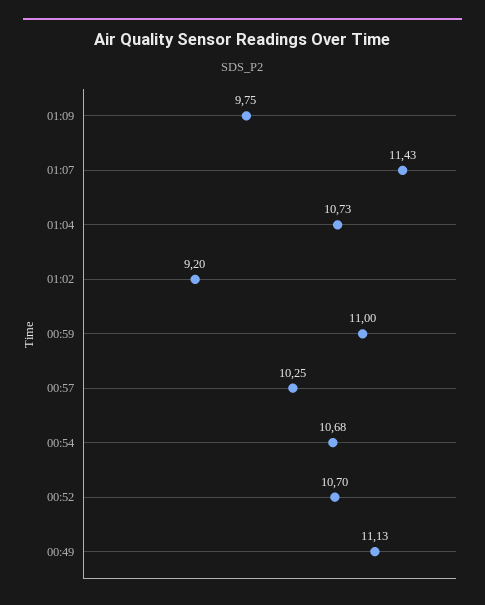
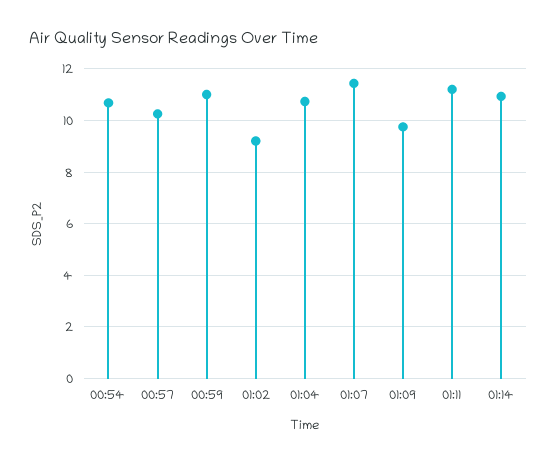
00:52: 10.7 -> none
00:49: 11.13 -> none
01:11: none -> 11.25
01:14: none -> 11

